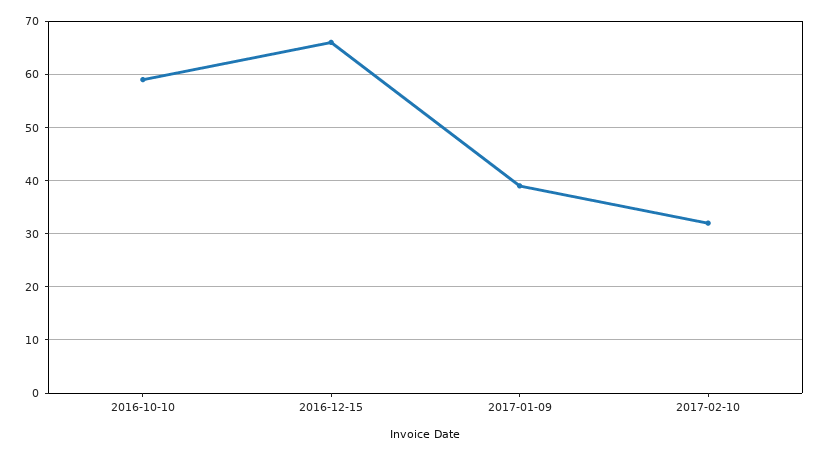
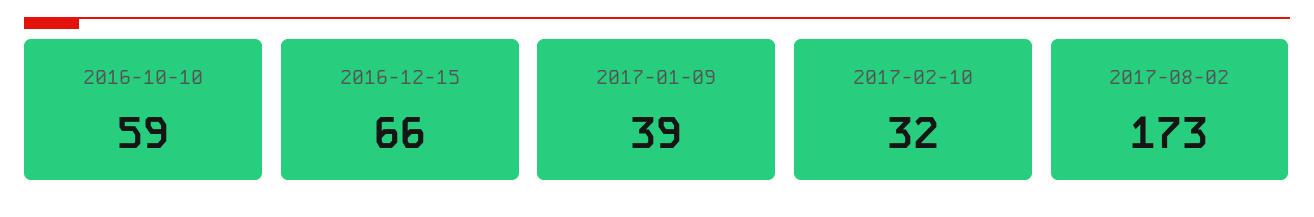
2017-08-02: none -> 173

